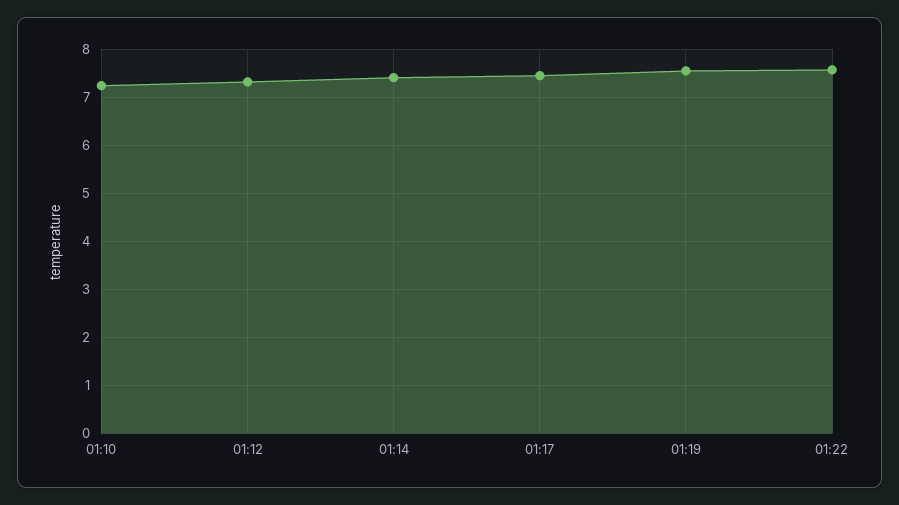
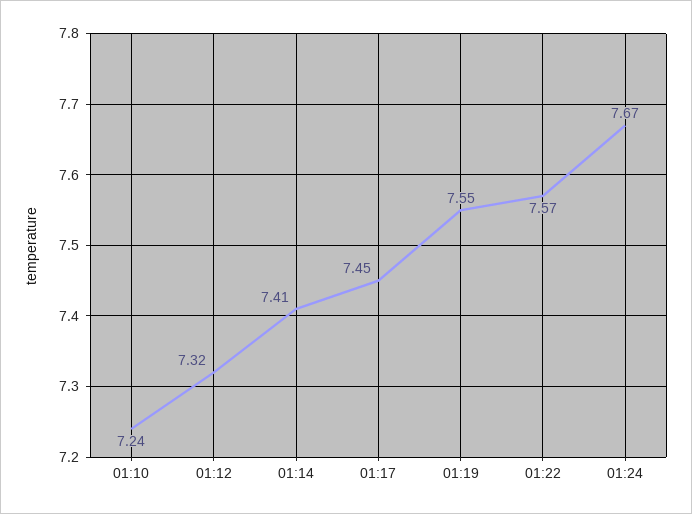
01:24: none -> 7.67

